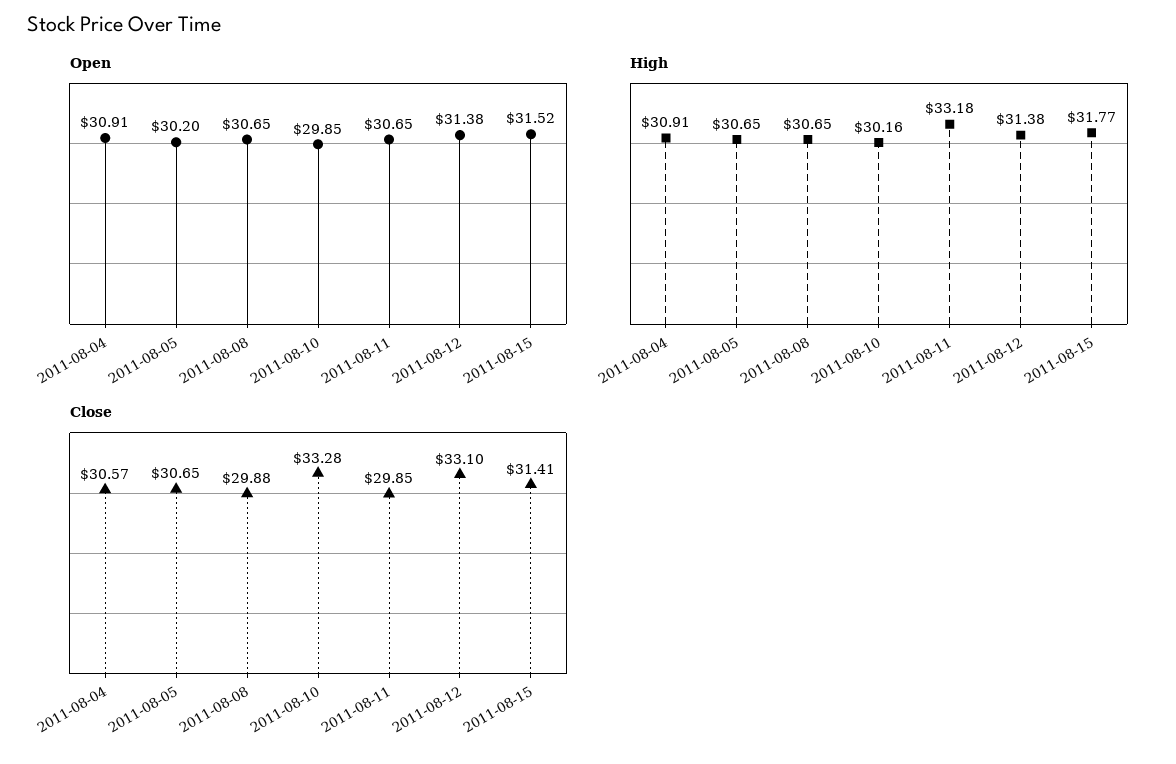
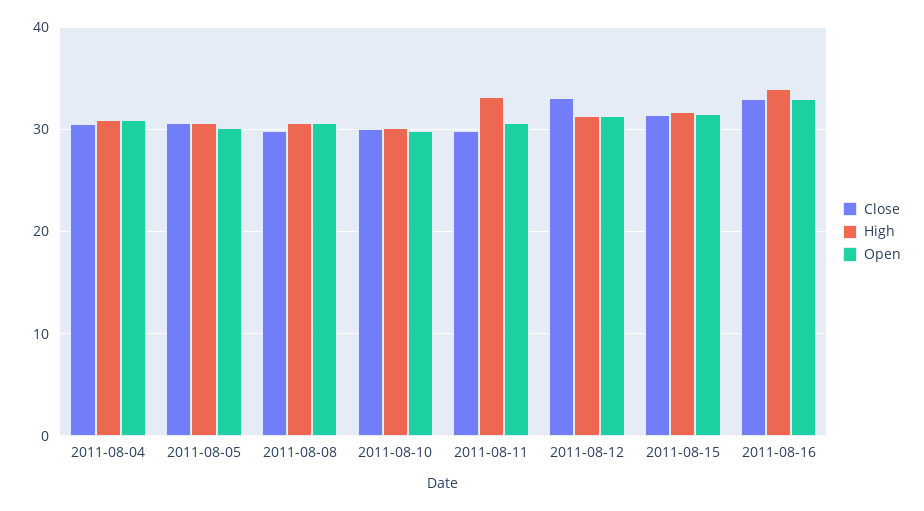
Close, 2011-08-10: 33.28 -> 30
Close, 2011-08-16: none -> 33
High, 2011-08-16: none -> 34
Open, 2011-08-16: none -> 33

